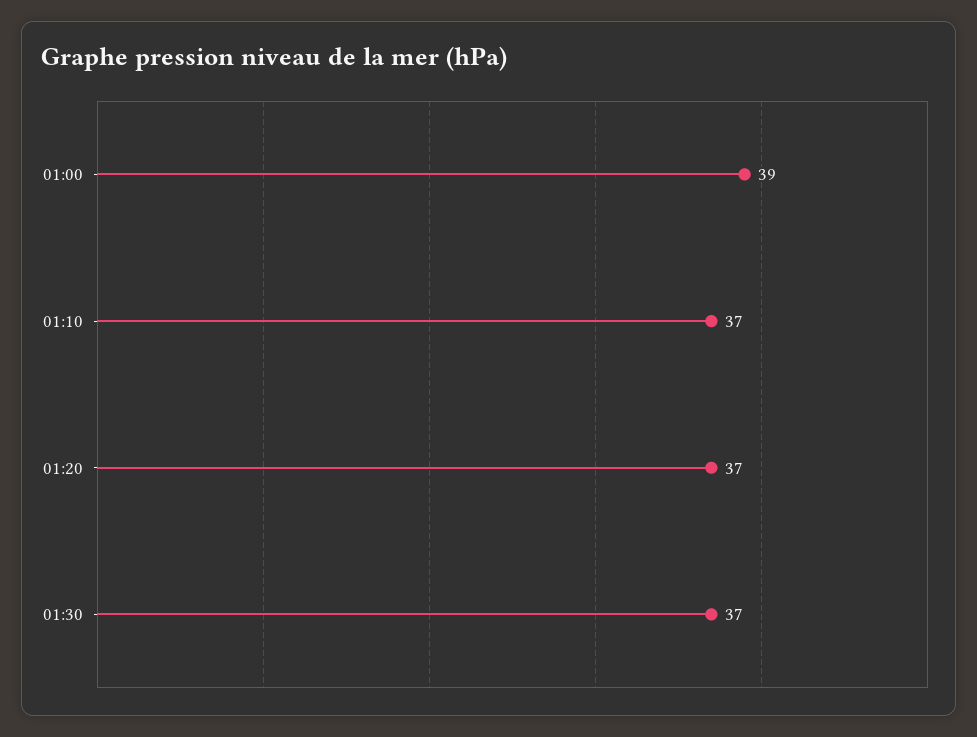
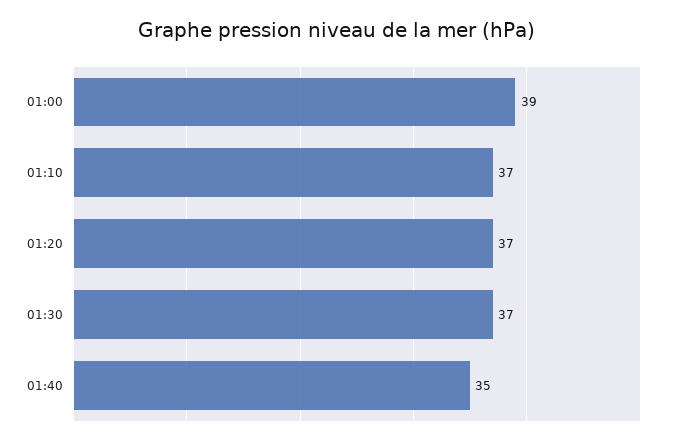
01:40: none -> 35

